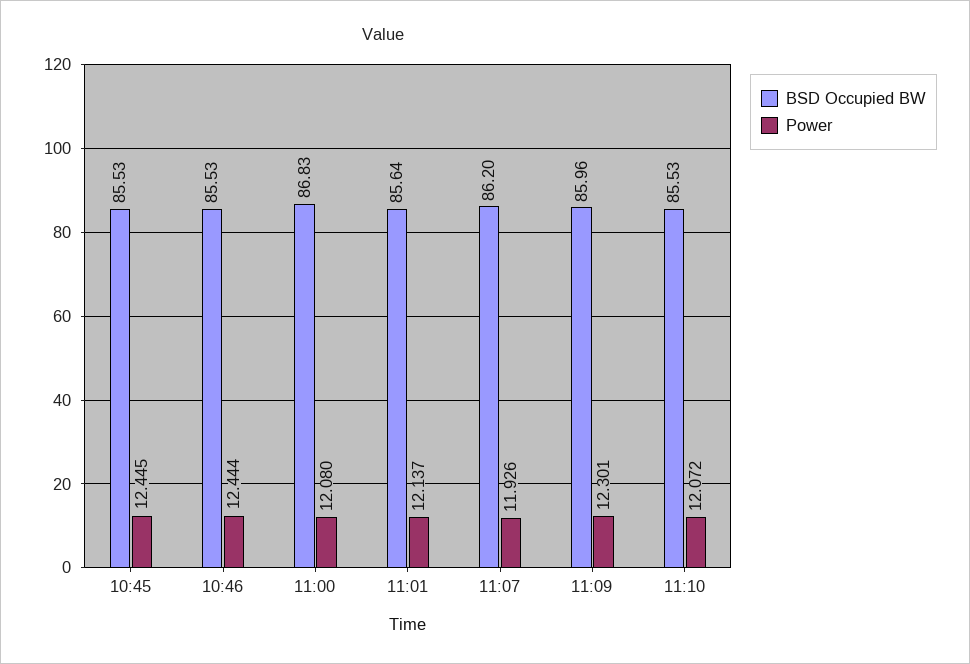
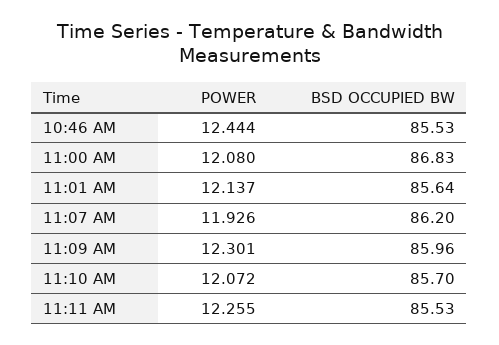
BSD Occupied BW, 10:45: 85.53 -> none
Power, 10:45: 12.445 -> none
BSD Occupied BW, 11:10: 85.53 -> 85.7
Power, 11:11 AM: none -> 12.255
BSD Occupied BW, 11:11 AM: none -> 85.53

